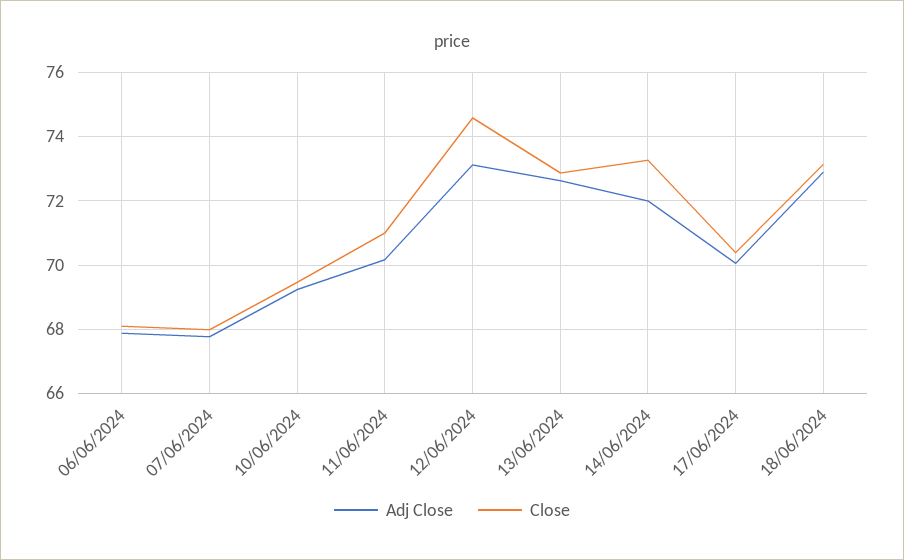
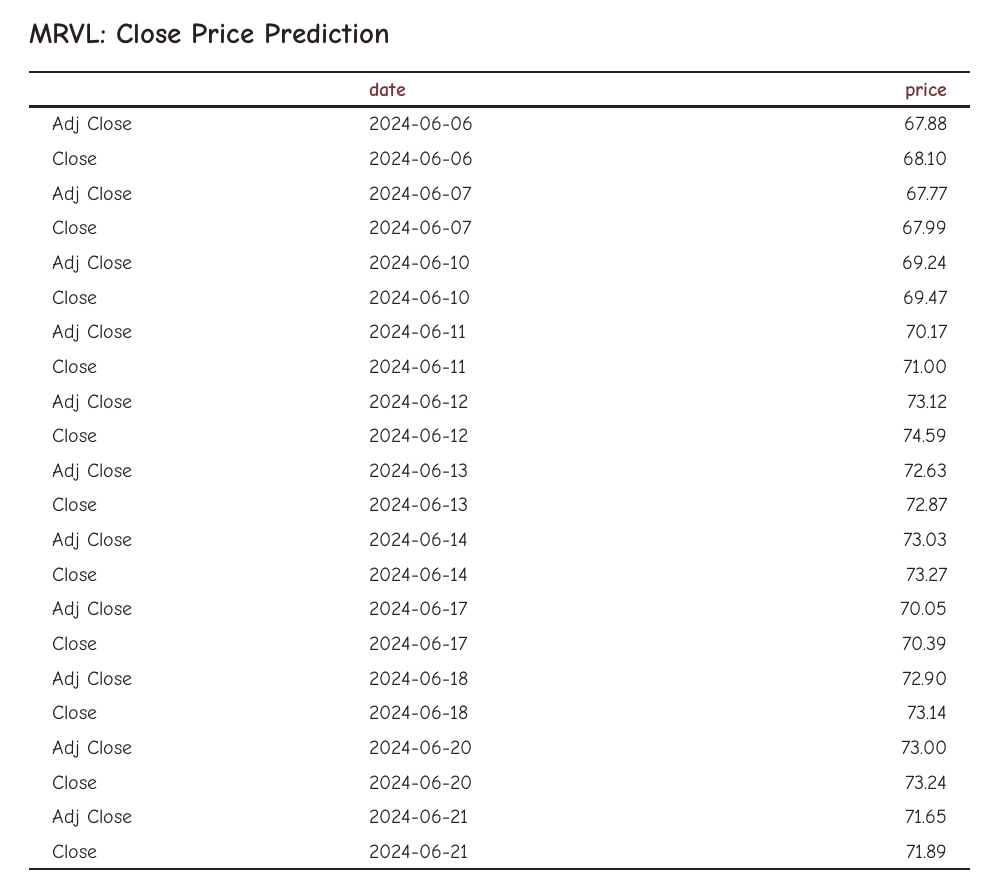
Adj Close, 14/06/2024: 72 -> 73.03
Adj Close, 2024-06-20: none -> 73
Close, 2024-06-20: none -> 73.24
Adj Close, 2024-06-21: none -> 71.65
Close, 2024-06-21: none -> 71.89

